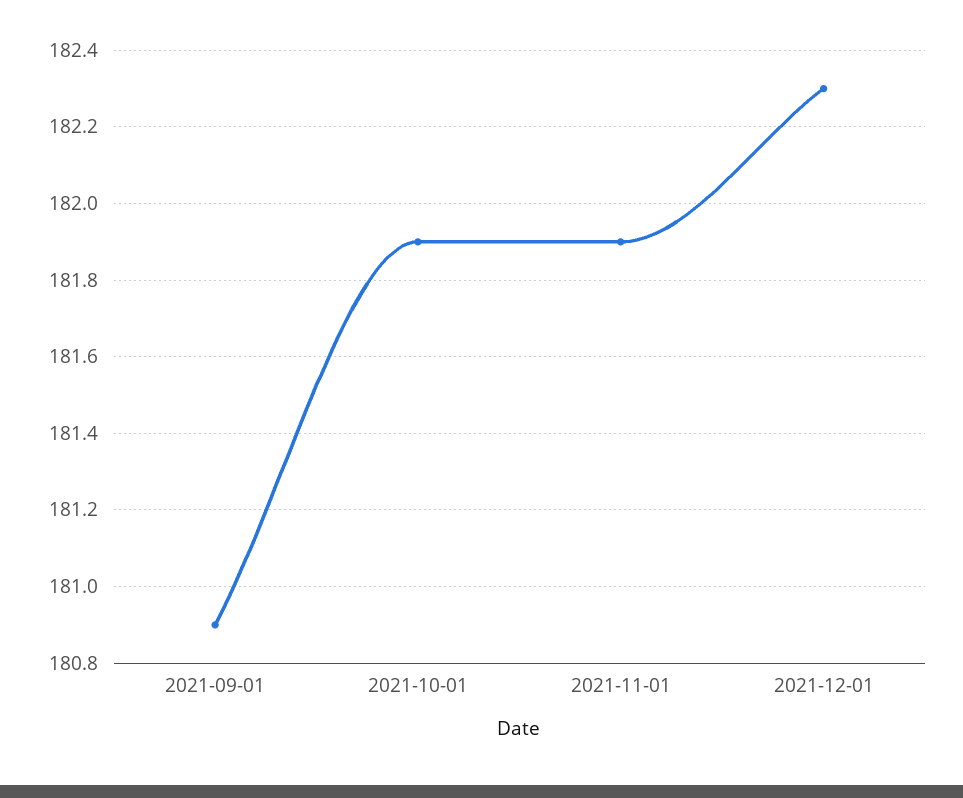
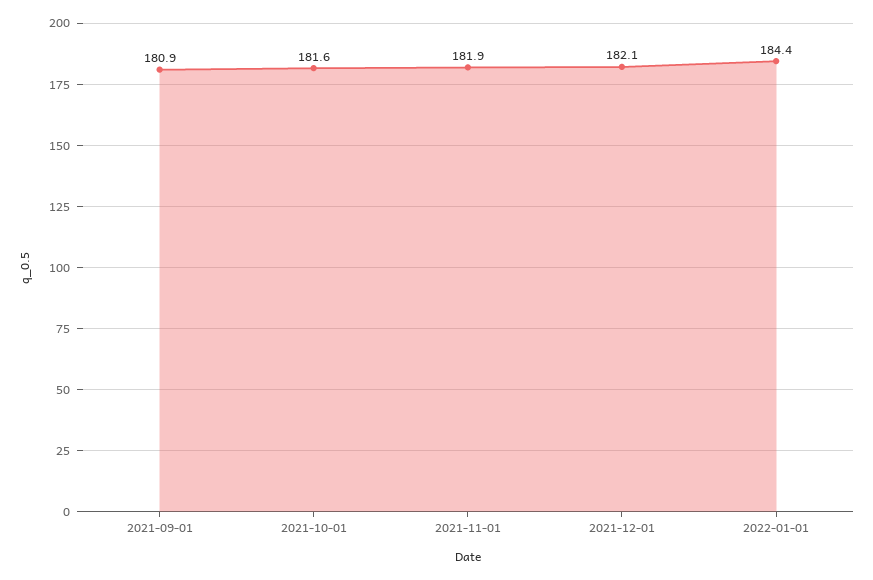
2021-10-01: 181.9 -> 181.6
2021-12-01: 182.3 -> 182.1
2022-01-01: none -> 184.4

